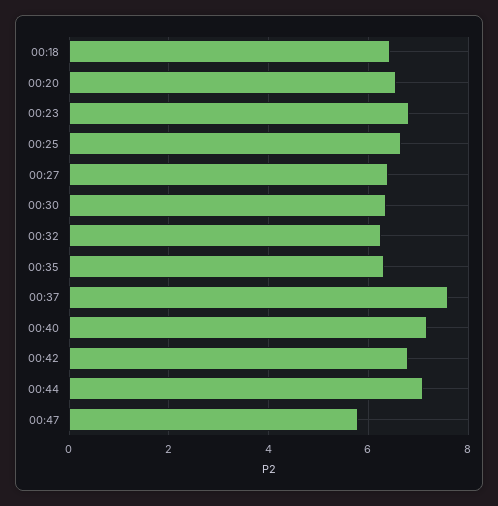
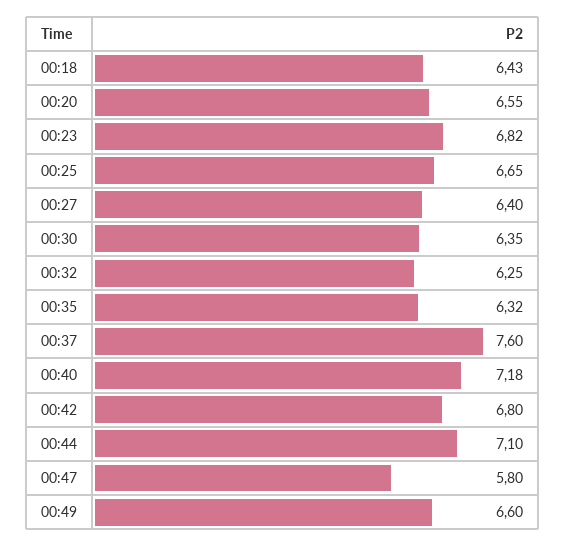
00:49: none -> 6.6

